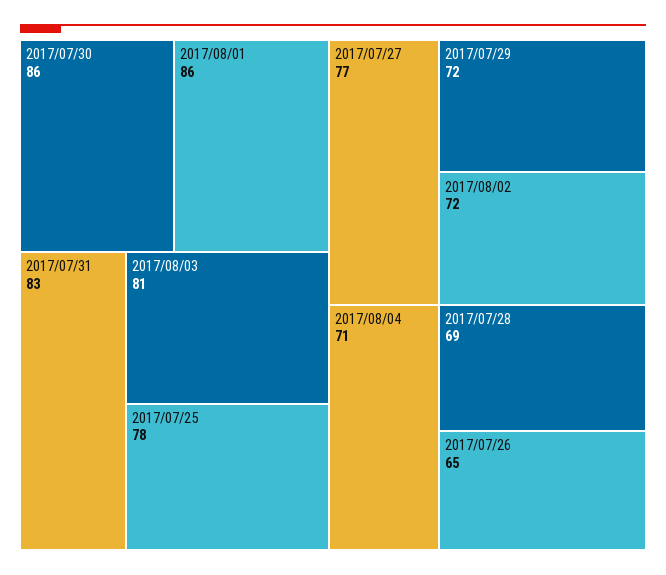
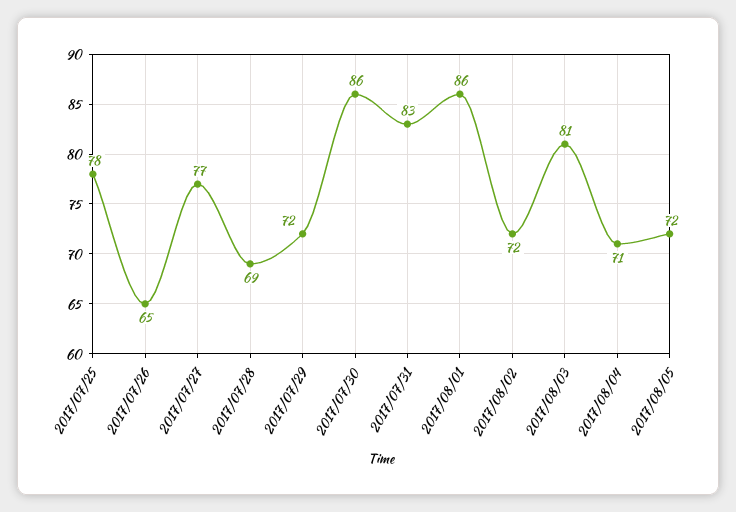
2017/08/05: none -> 72

